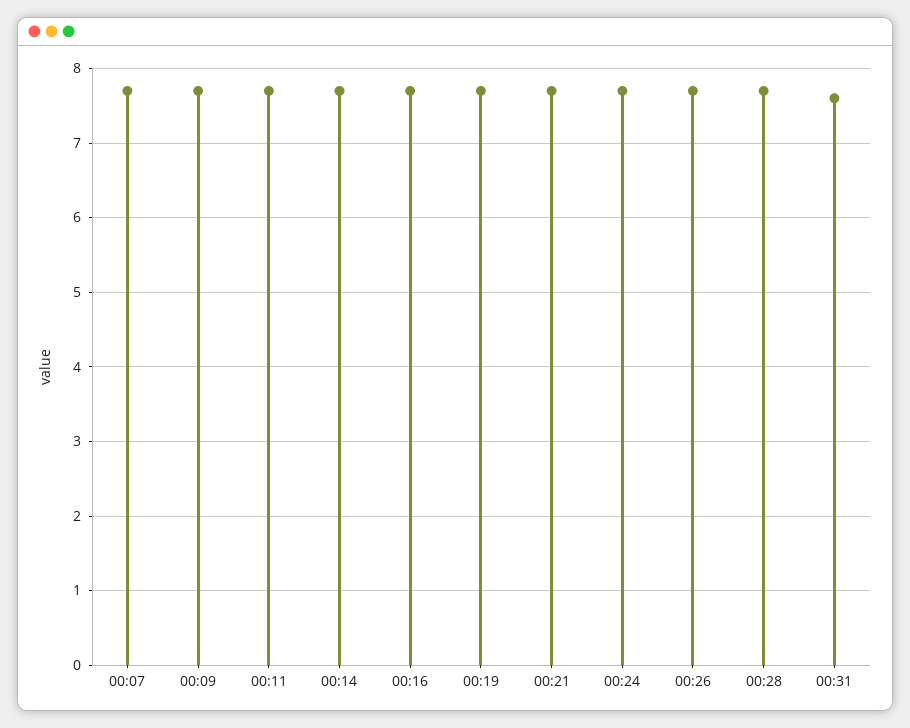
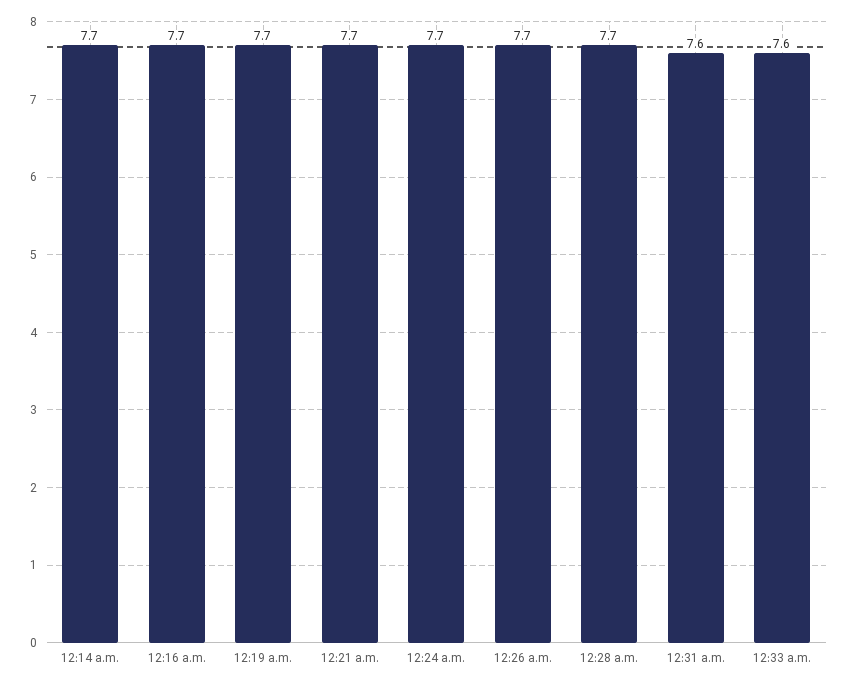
00:07: 7.7 -> none
00:09: 7.7 -> none
00:11: 7.7 -> none
12:33 a.m.: none -> 7.6

